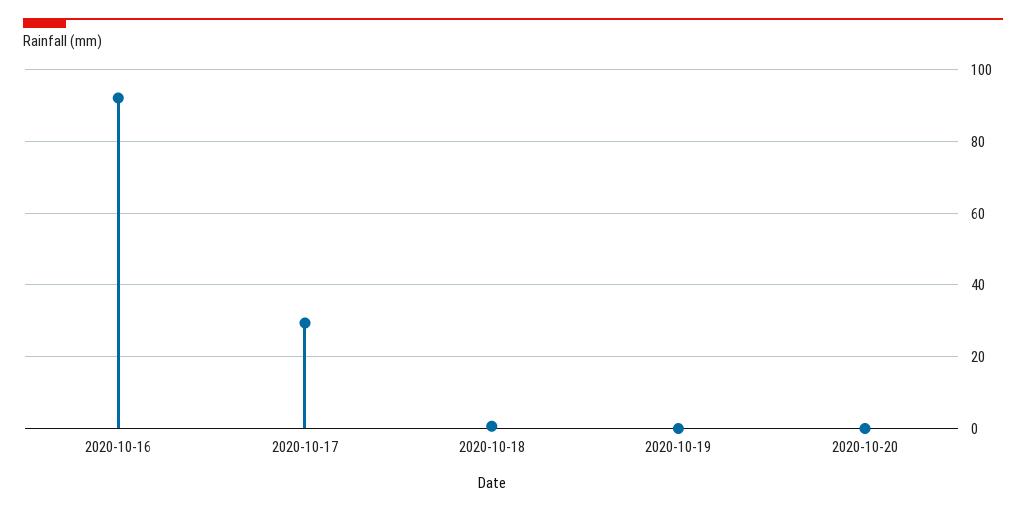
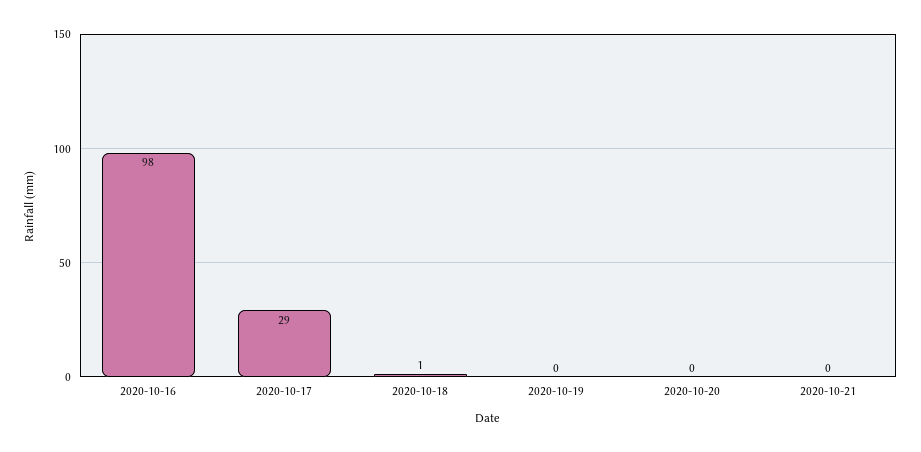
2020-10-16: 92 -> 98
2020-10-21: none -> 0

